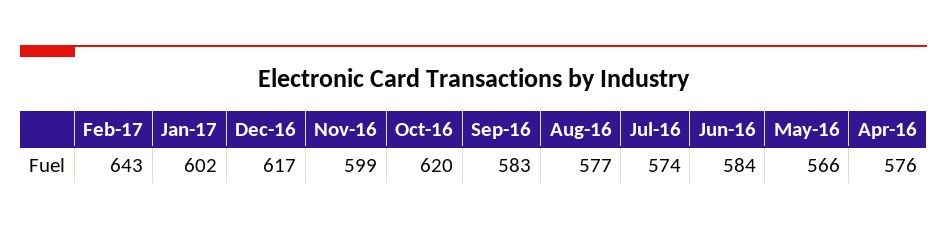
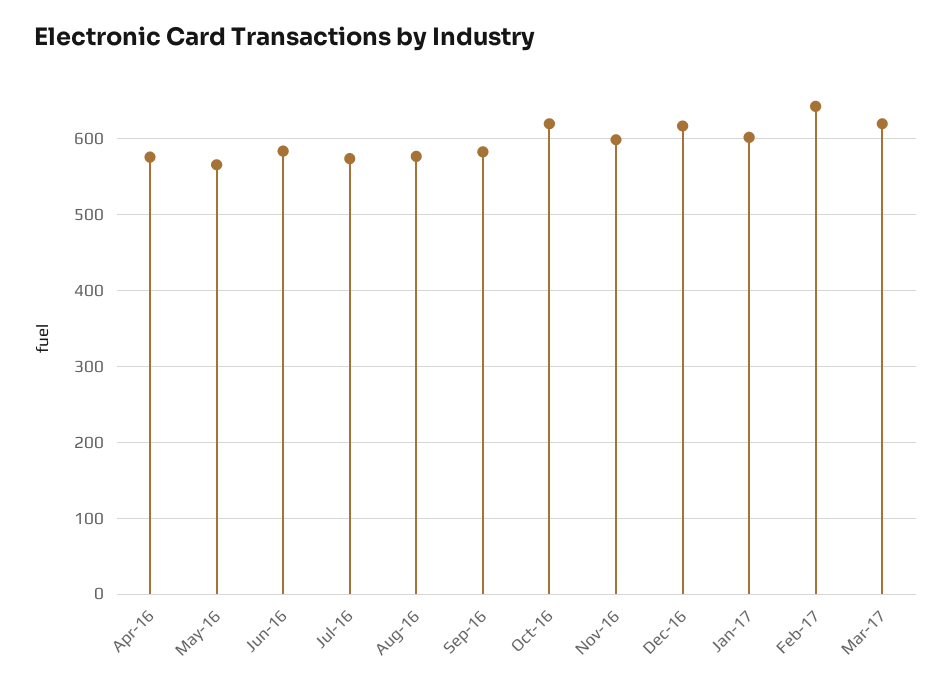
Mar-17: none -> 620

